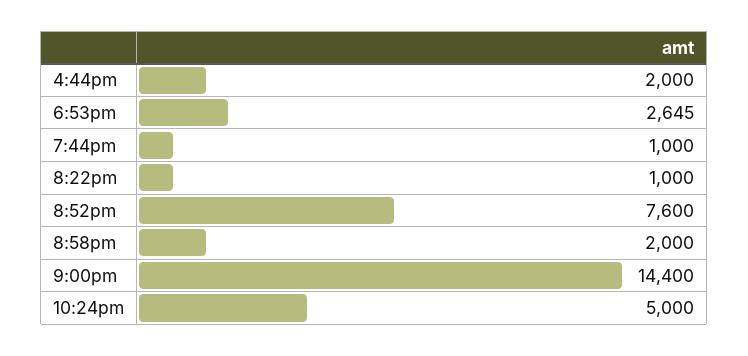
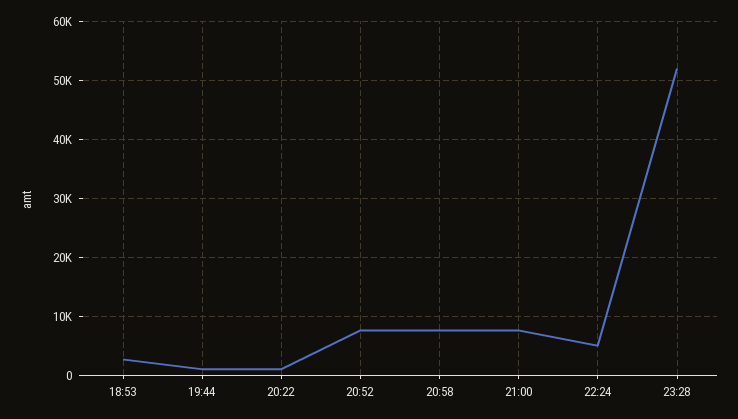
4:44pm: 2000 -> none
8:58pm: 2000 -> 8000
9:00pm: 14400 -> 8000
23:28: none -> 52000

